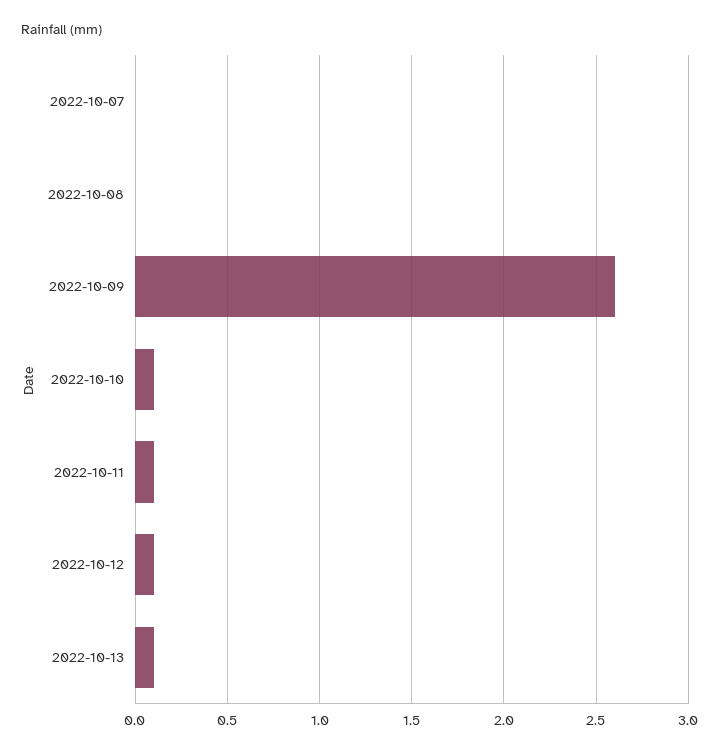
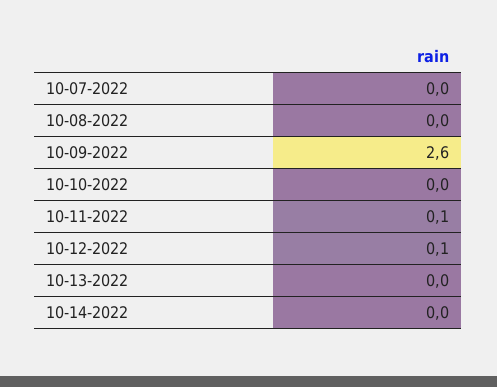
2022-10-10: 0.1 -> 0
2022-10-13: 0.1 -> 0
10-14-2022: none -> 0

